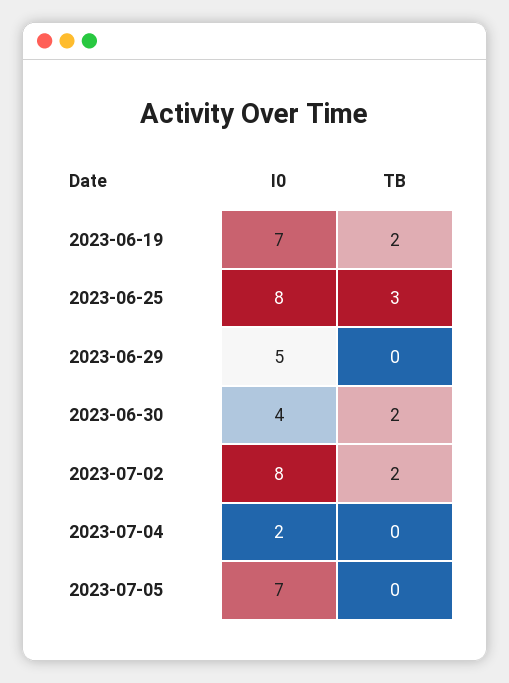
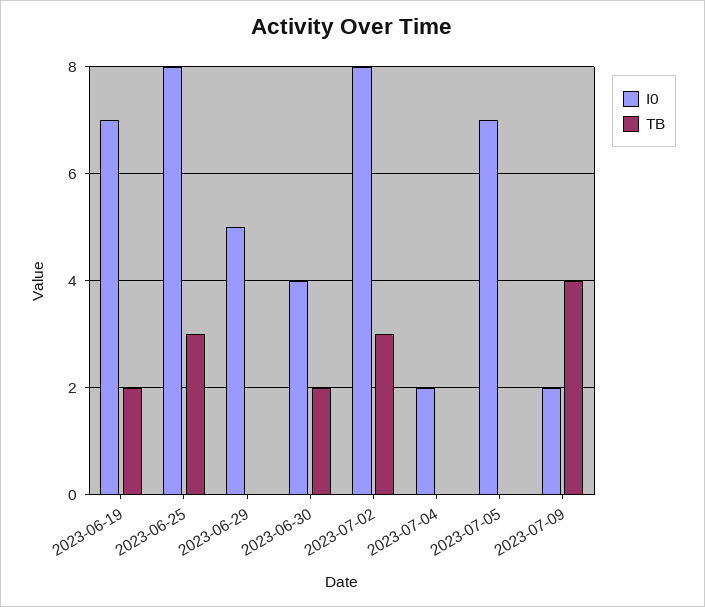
TB, 2023-07-02: 2 -> 3
I0, 2023-07-09: none -> 2
TB, 2023-07-09: none -> 4

